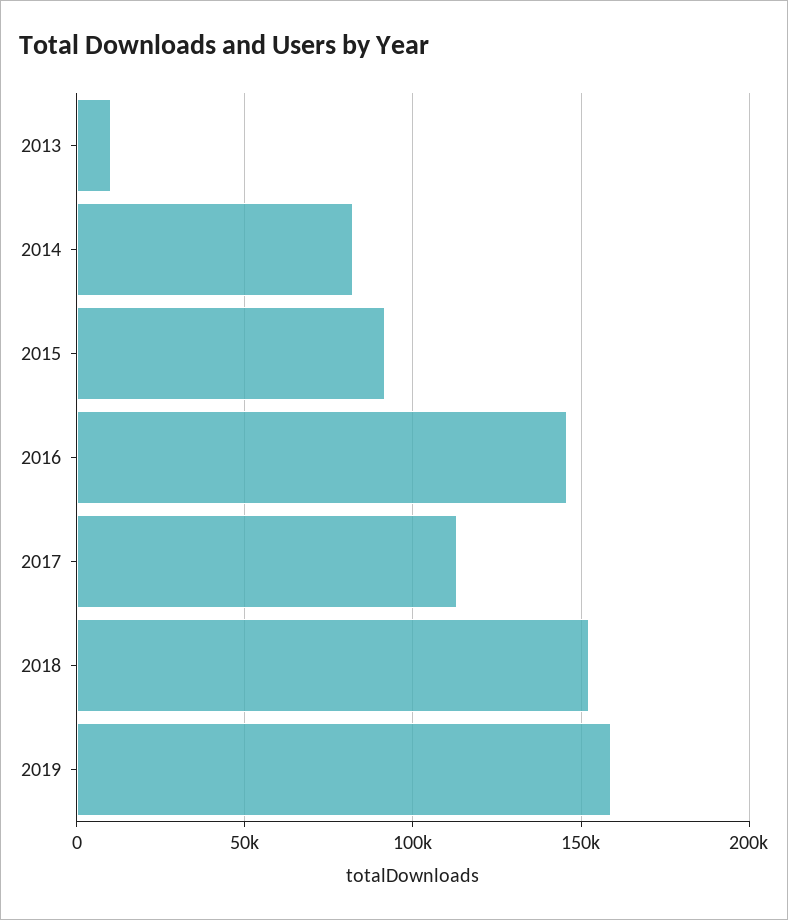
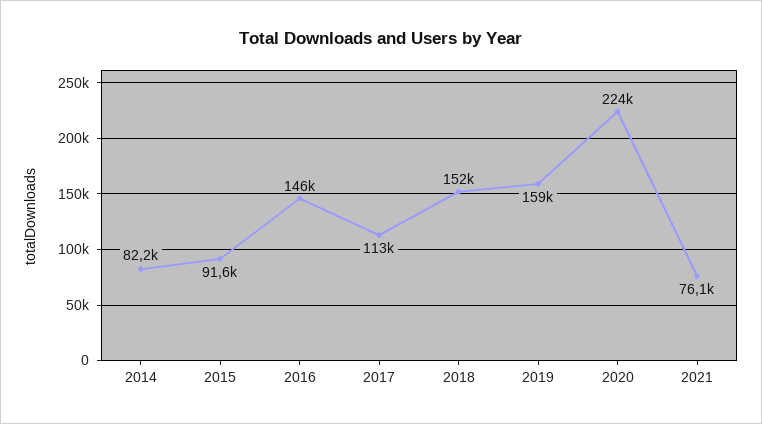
2013: 10000 -> none
2020: none -> 224000
2021: none -> 76100

